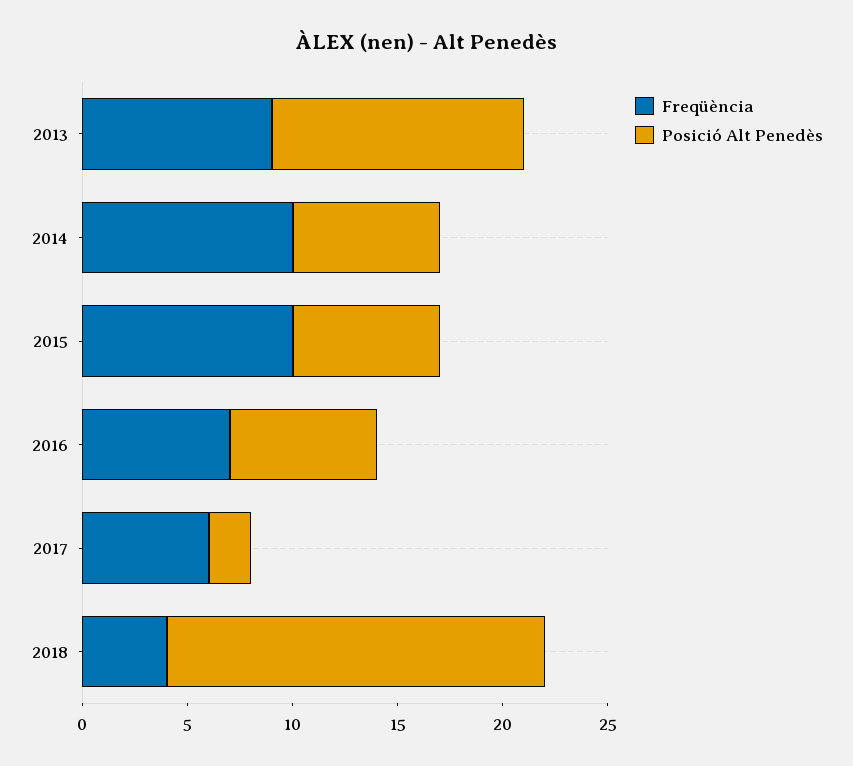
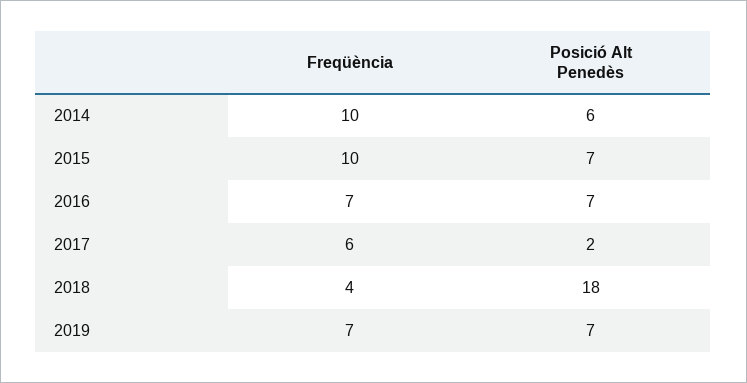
Freqüència, 2013: 9 -> none
Posició Alt Penedès, 2013: 12 -> none
Posició Alt Penedès, 2014: 7 -> 6
Freqüència, 2019: none -> 7
Posició Alt Penedès, 2019: none -> 7

